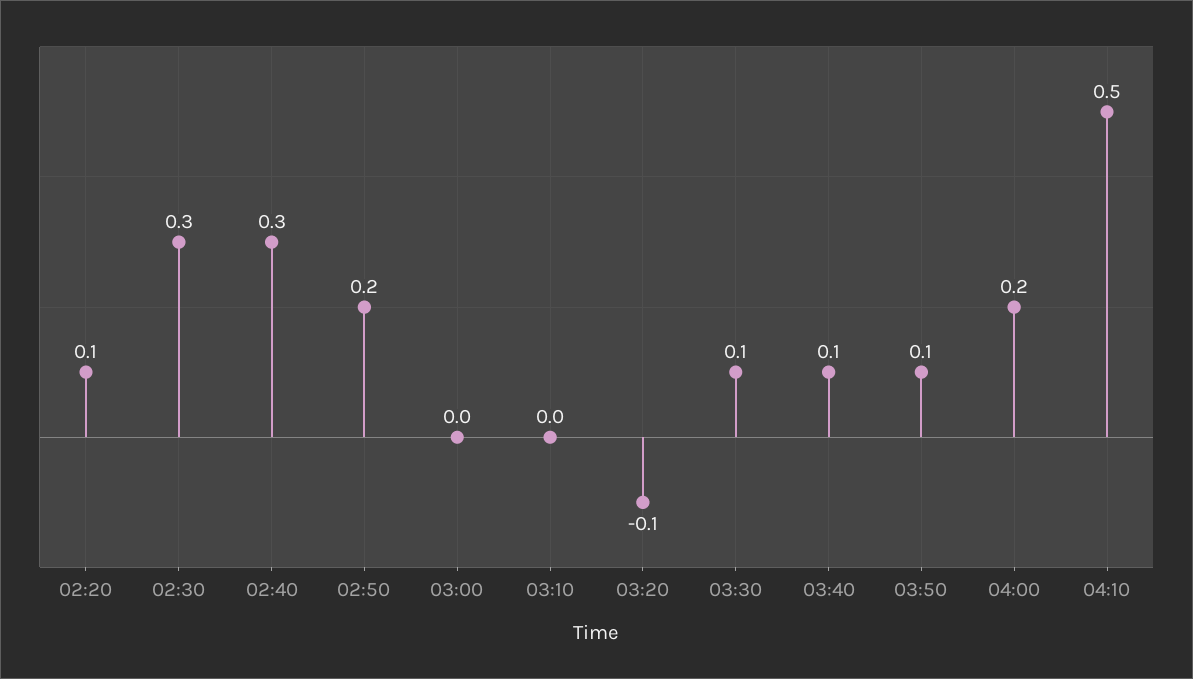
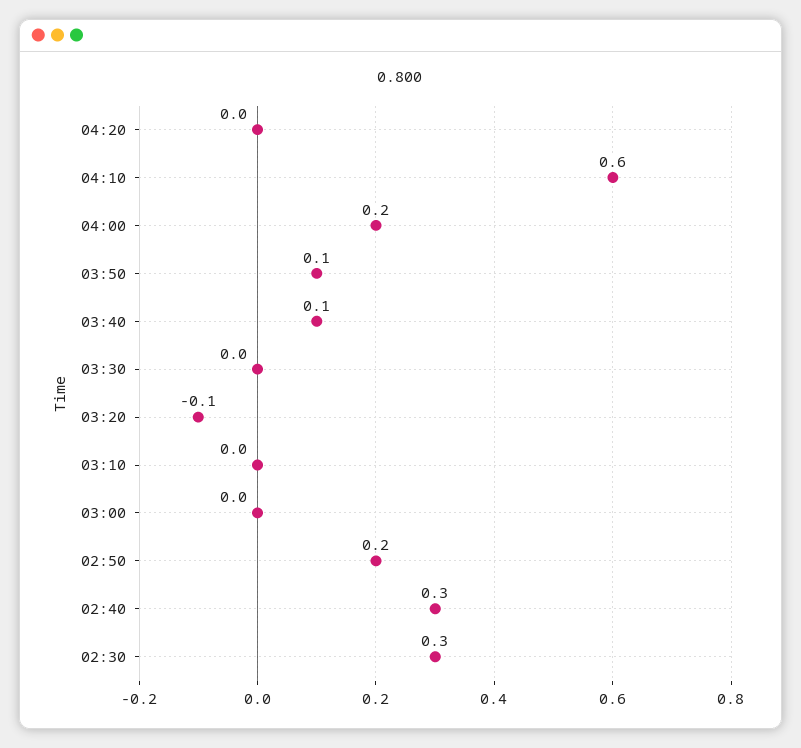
02:20: 0.1 -> none
03:30: 0.1 -> 0
04:10: 0.5 -> 0.6
04:20: none -> 0

